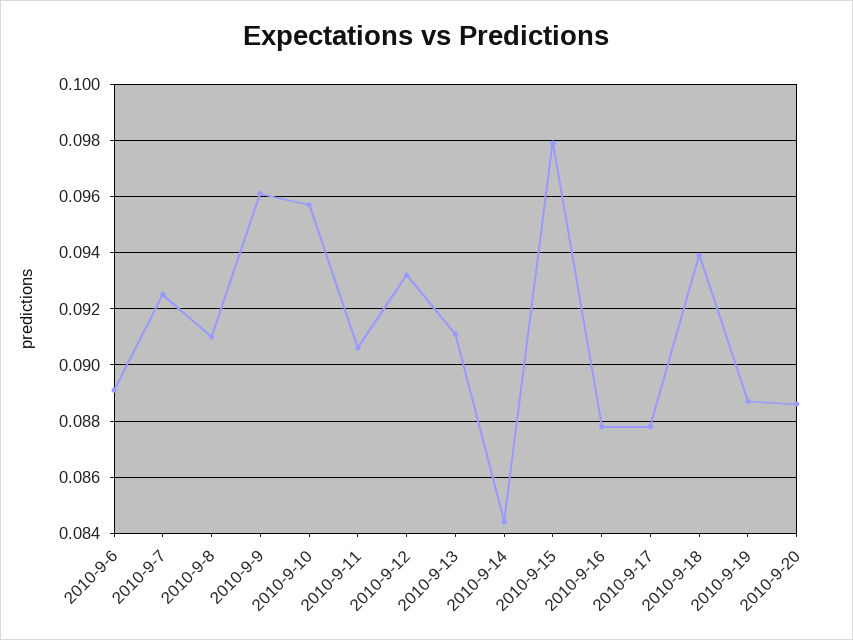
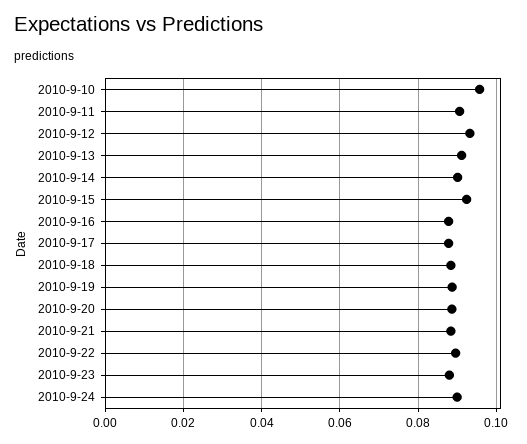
2010-9-6: 0.089 -> none
2010-9-7: 0.0925 -> none
2010-9-8: 0.091 -> none
2010-9-9: 0.096 -> none
2010-9-14: 0.0845 -> 0.09
2010-9-15: 0.098 -> 0.092
2010-9-18: 0.094 -> 0.088
2010-9-21: none -> 0.088
2010-9-22: none -> 0.09
2010-9-23: none -> 0.088
2010-9-24: none -> 0.09

